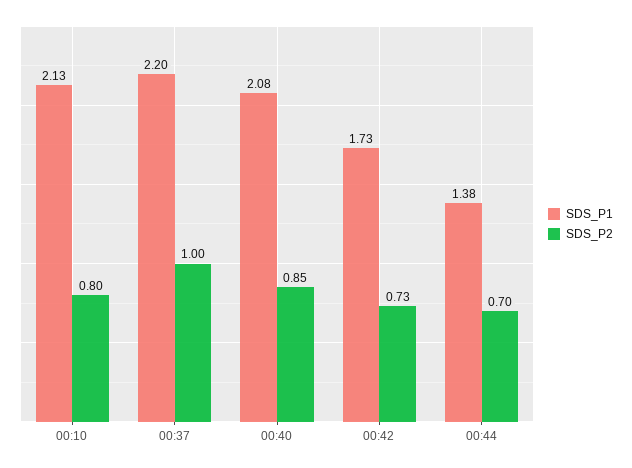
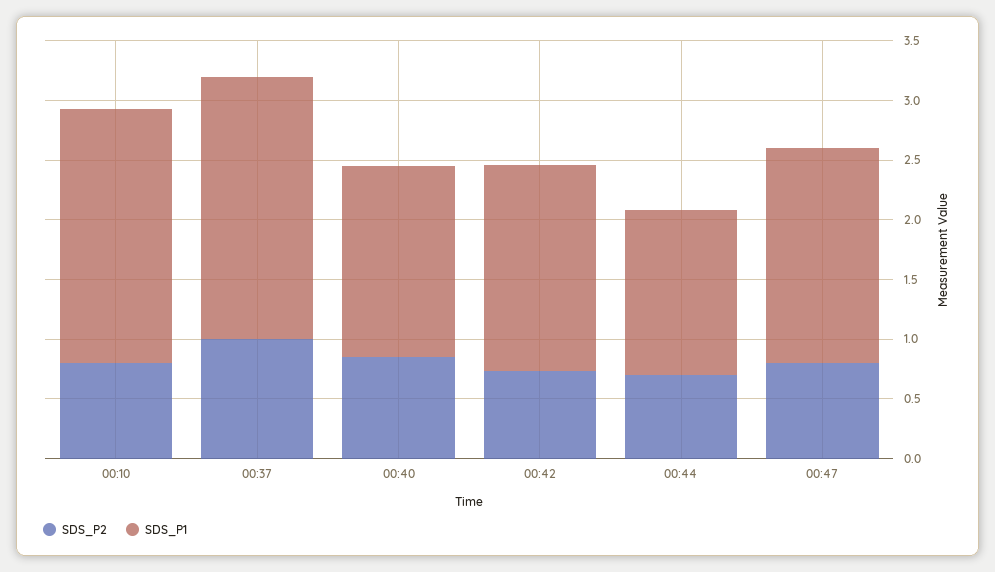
SDS_P1, 00:40: 2.08 -> 1.6
SDS_P2, 00:47: none -> 0.8
SDS_P1, 00:47: none -> 1.8

